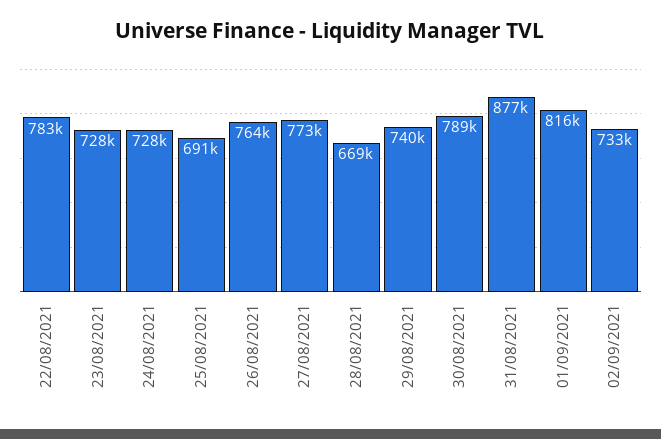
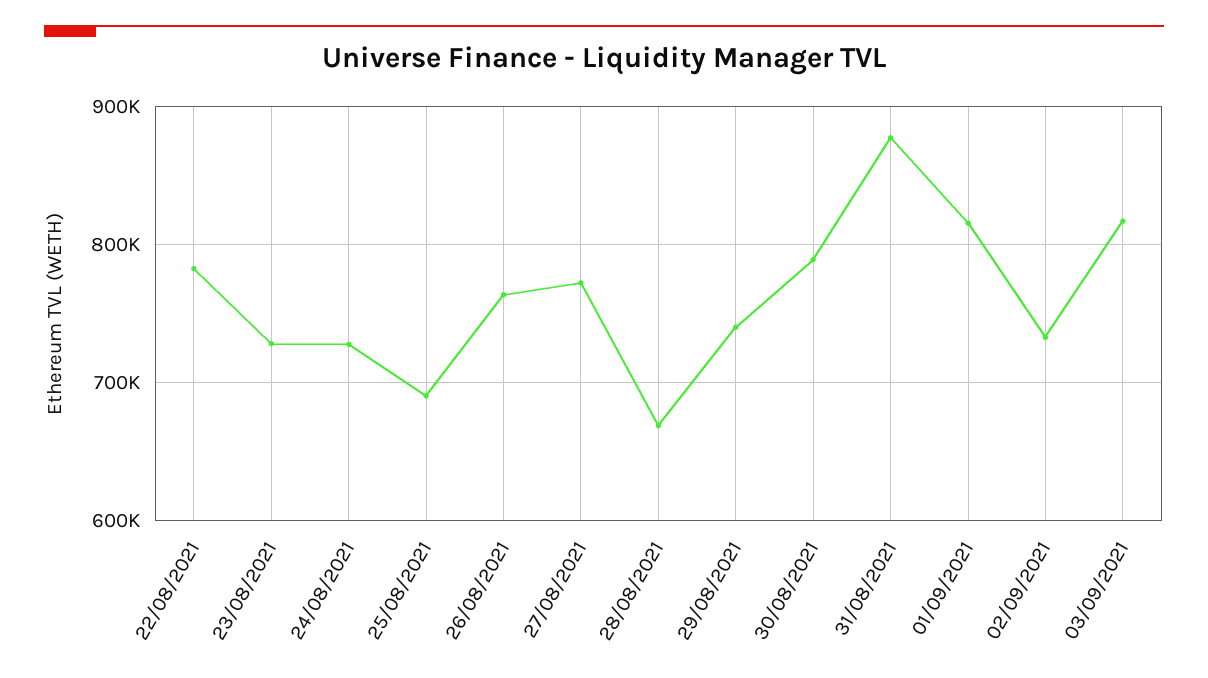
03/09/2021: none -> 820000

